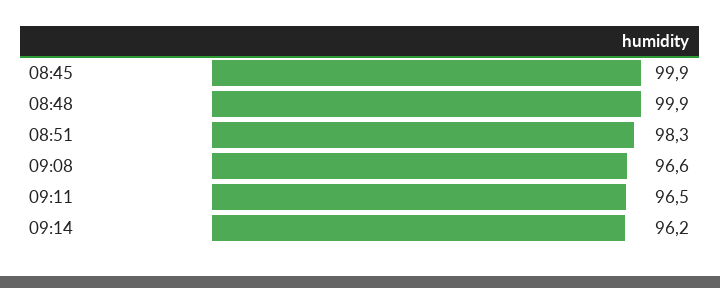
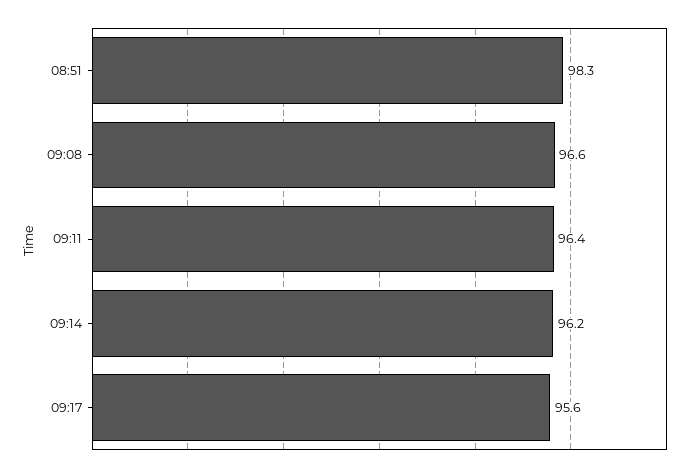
08:45: 99.9 -> none
08:48: 99.9 -> none
09:11: 96.5 -> 96.4
09:17: none -> 95.6

